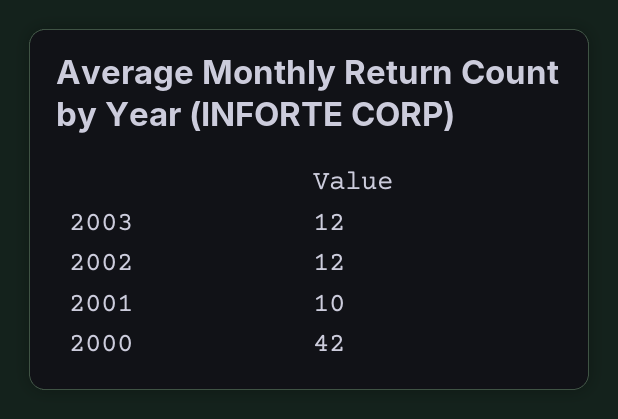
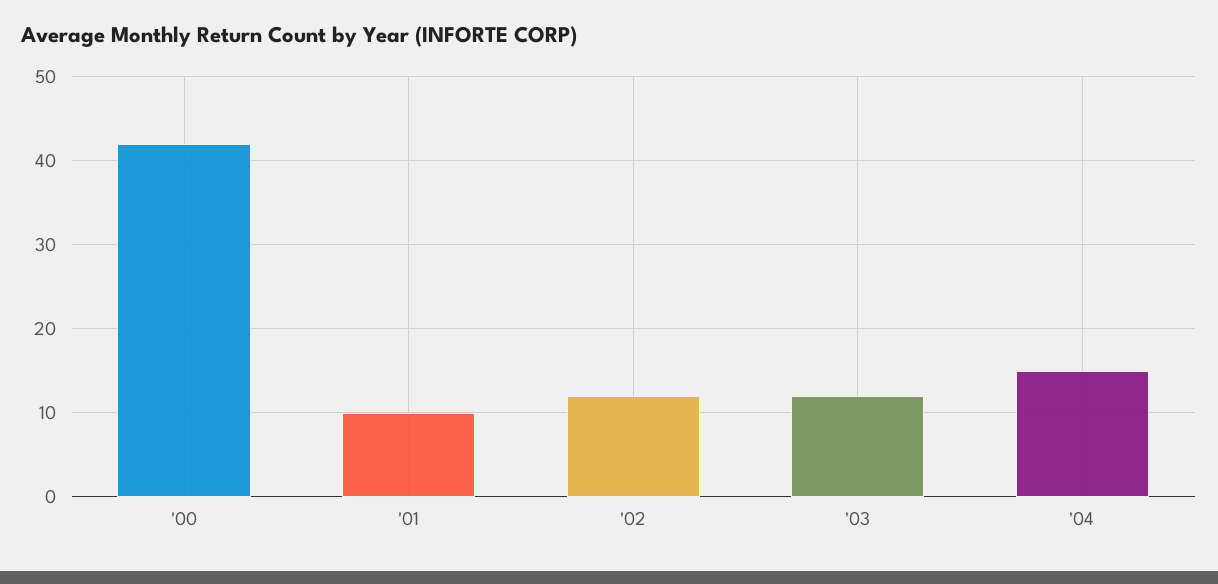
'04: none -> 15

